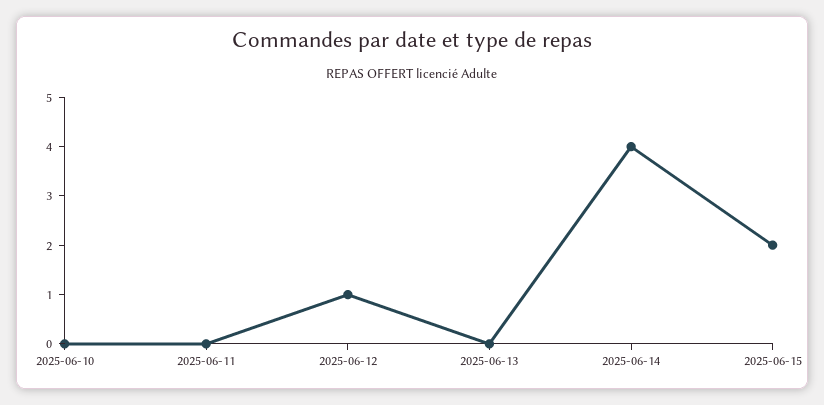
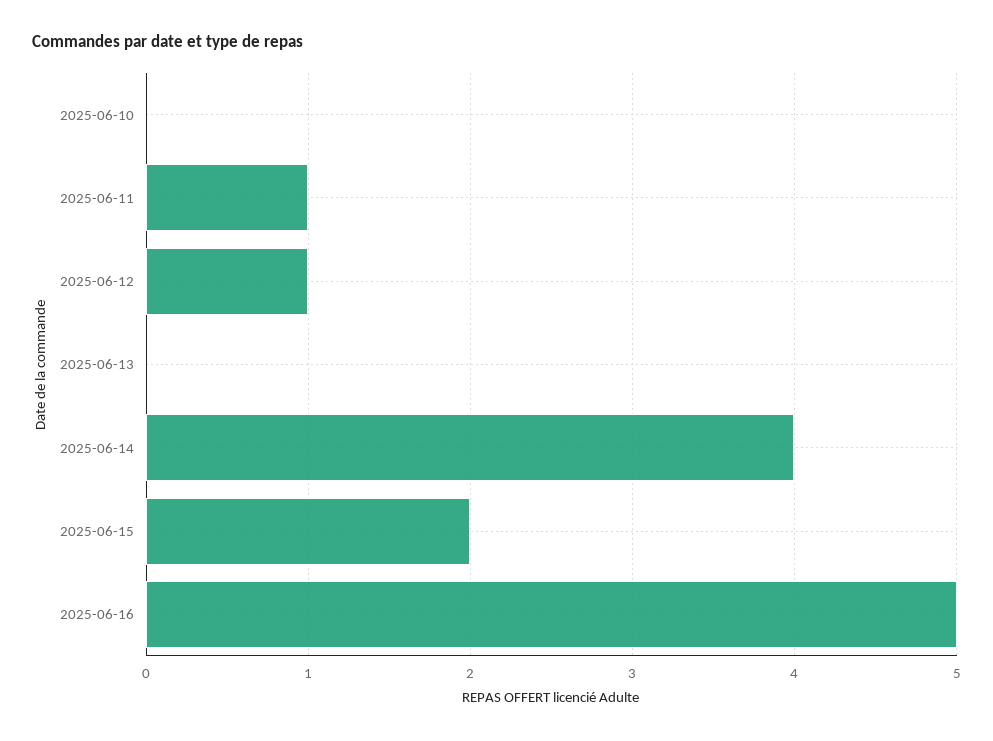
2025-06-11: 0 -> 1
2025-06-16: none -> 5

